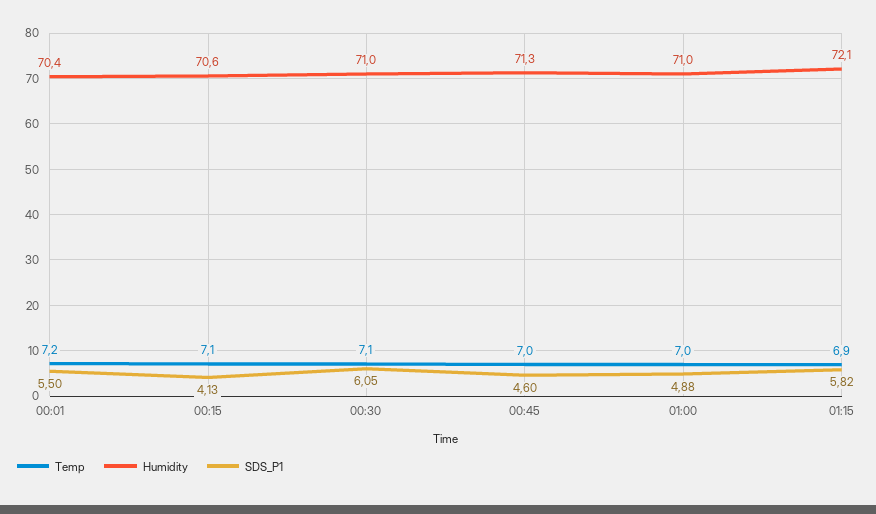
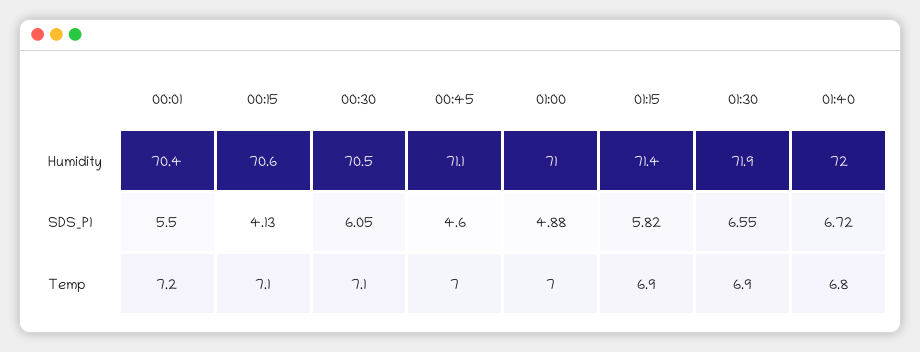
Humidity, 00:30: 71 -> 70.5
Humidity, 00:45: 71.3 -> 71.1
Humidity, 01:15: 72.1 -> 71.4
Humidity, 01:30: none -> 71.9
Humidity, 01:40: none -> 72
SDS_P1, 01:30: none -> 6.55
SDS_P1, 01:40: none -> 6.72
Temp, 01:30: none -> 6.9
Temp, 01:40: none -> 6.8

